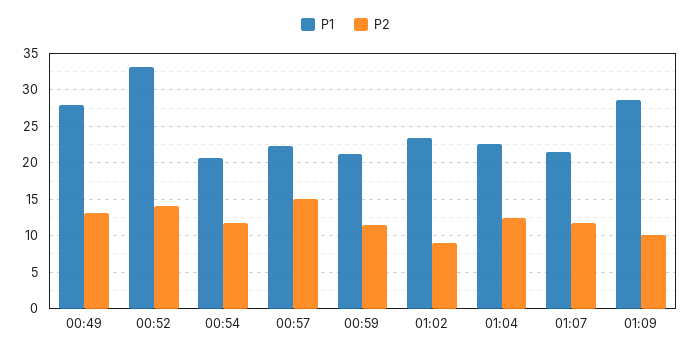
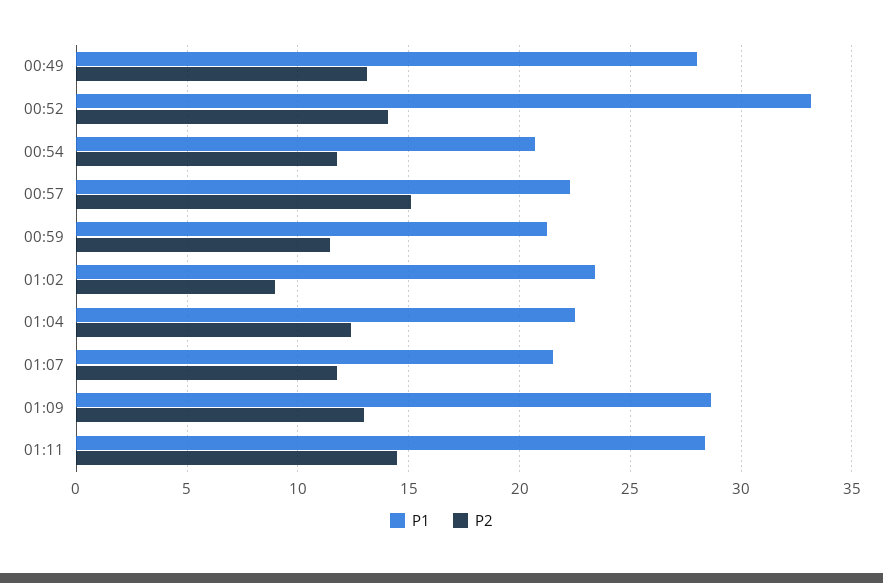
P2, 01:09: 10 -> 13
P1, 01:11: none -> 28.5
P2, 01:11: none -> 14.5

